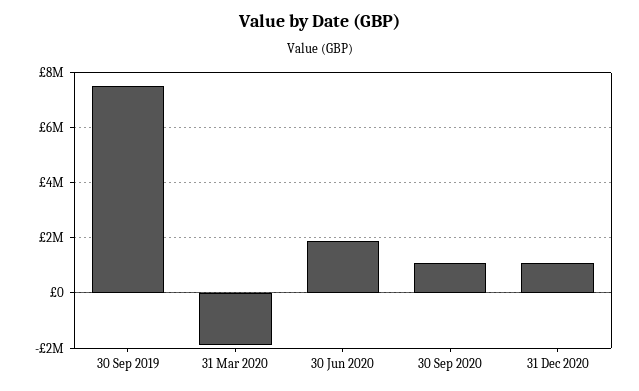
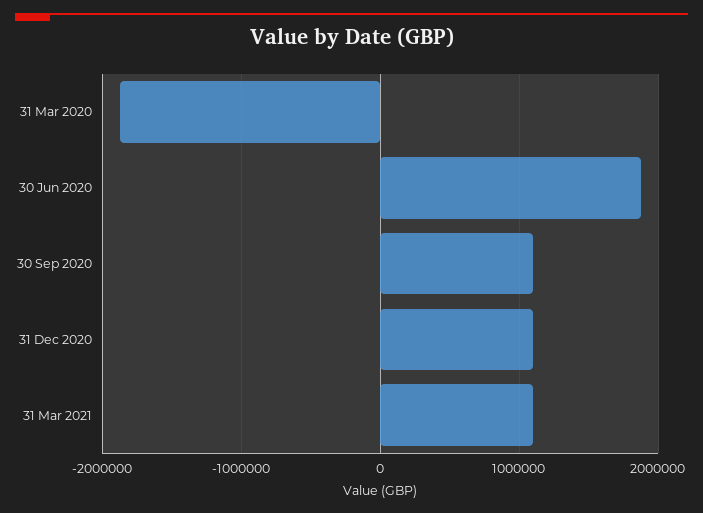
30 Sep 2019: 7500000 -> none
31 Mar 2021: none -> 1100000

